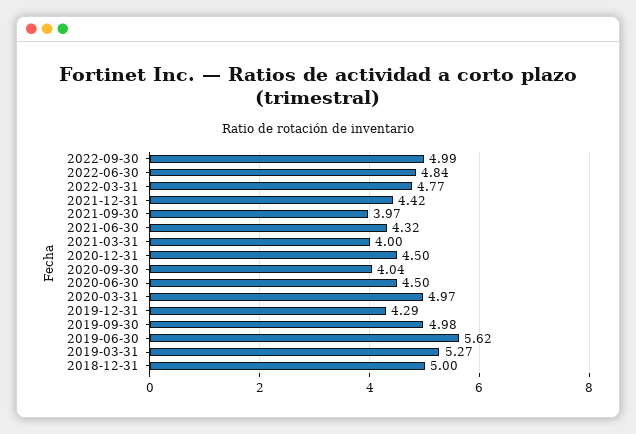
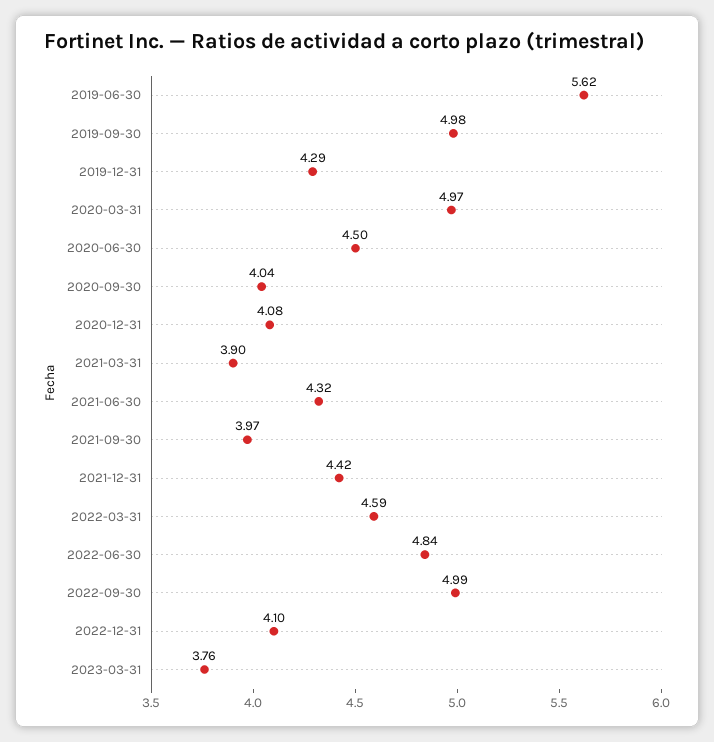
2022-03-31: 4.77 -> 4.59
2021-03-31: 4 -> 3.9
2020-12-31: 4.5 -> 4.08
2019-03-31: 5.27 -> none
2018-12-31: 5 -> none
2022-12-31: none -> 4.1
2023-03-31: none -> 3.76

